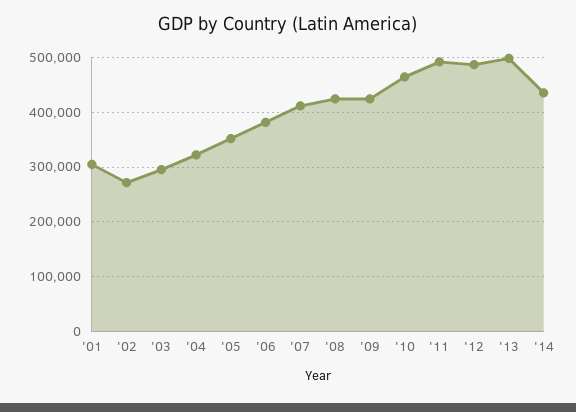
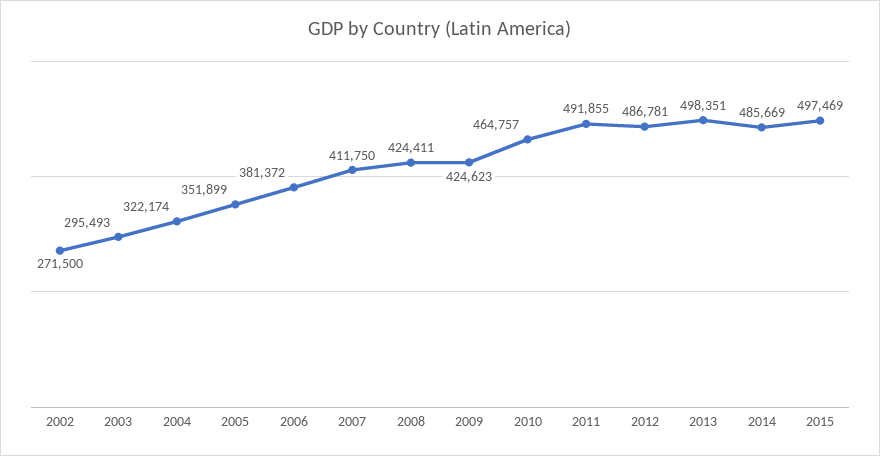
'01: 300000 -> none
'14: 440000 -> 485669
2015: none -> 497469

